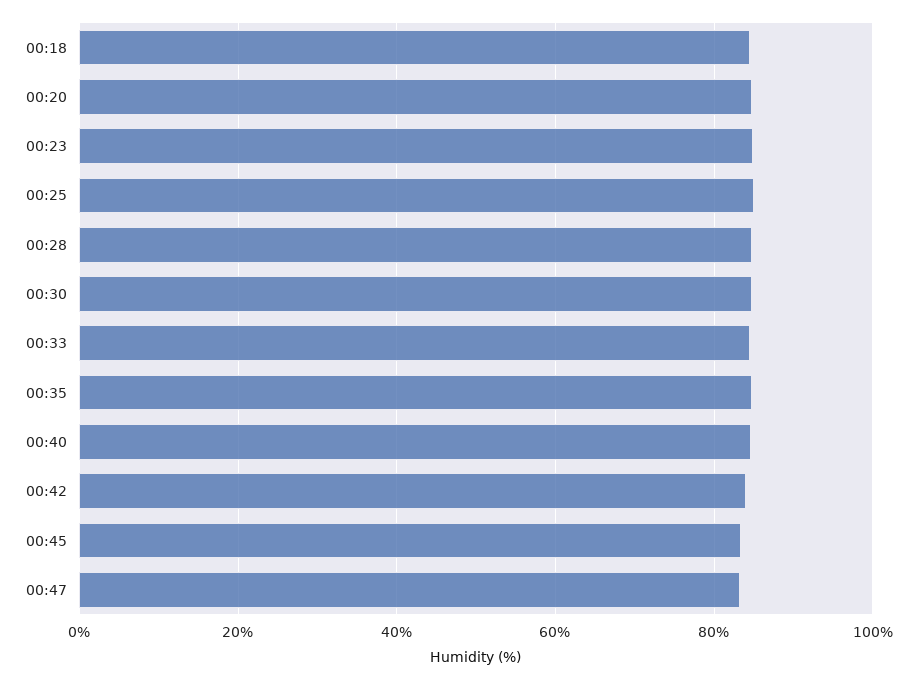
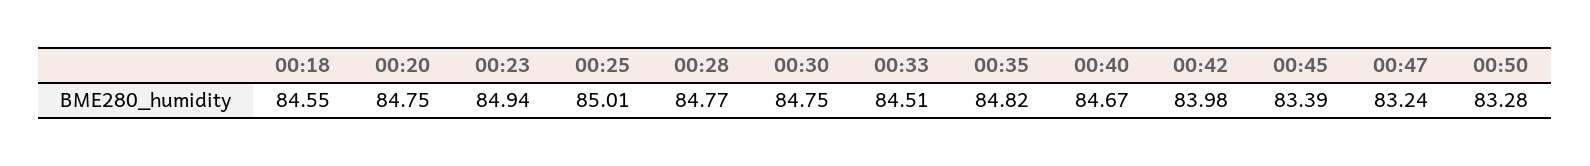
00:50: none -> 83.28

